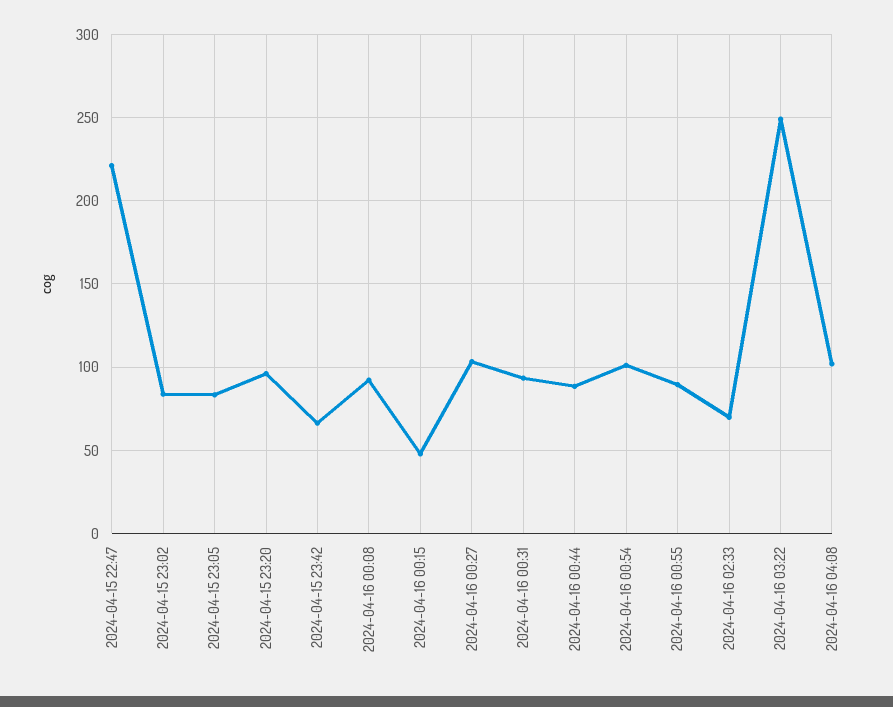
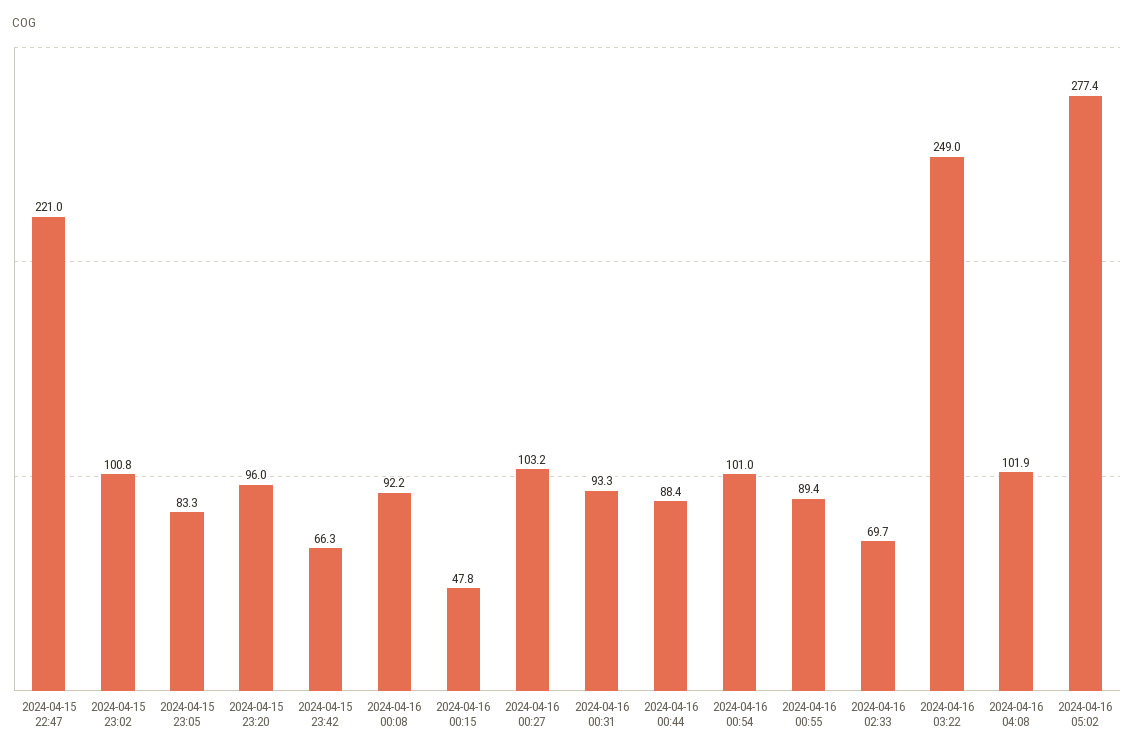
2024-04-15 23:02: 85 -> 100.8
2024-04-16 05:02: none -> 277.4

